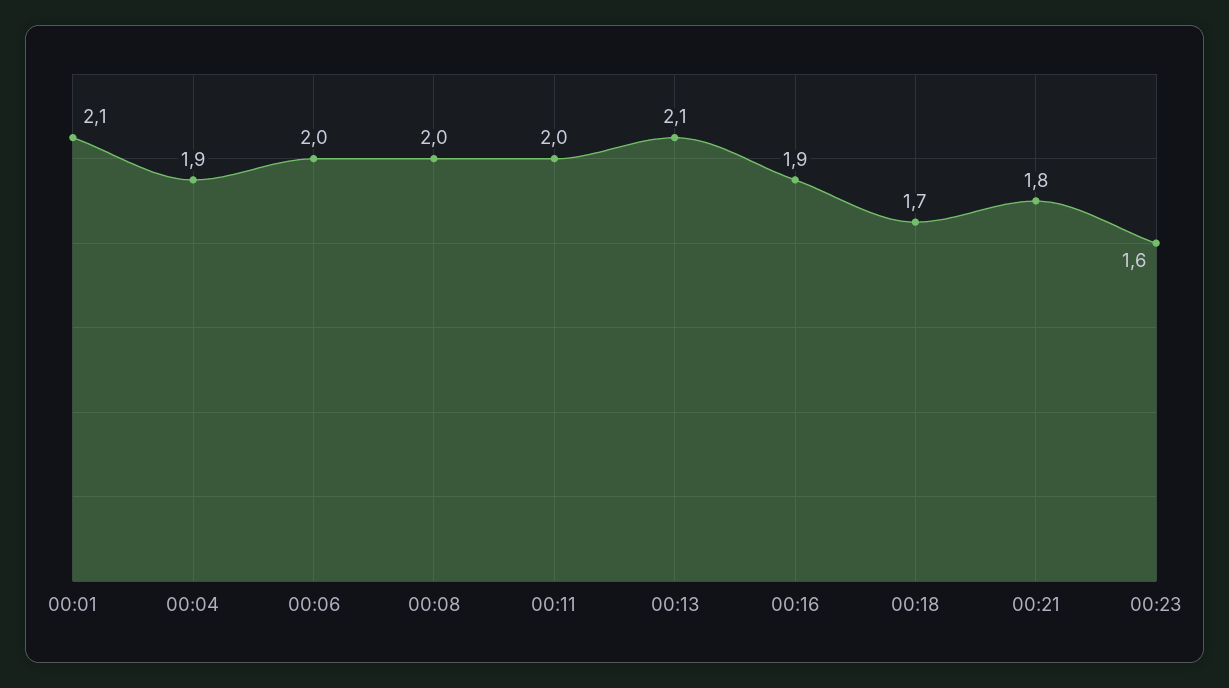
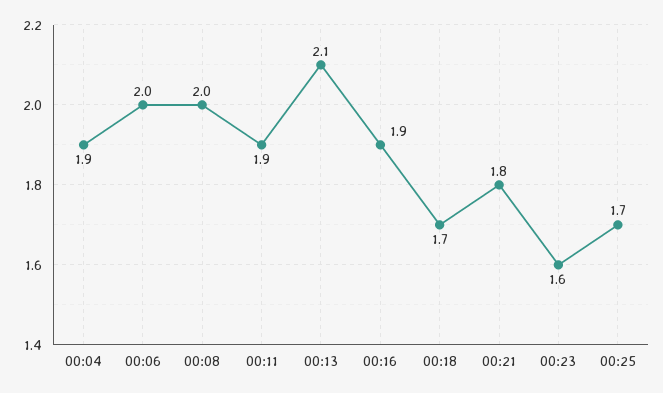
00:01: 2.1 -> none
00:11: 2 -> 1.9
00:25: none -> 1.7

